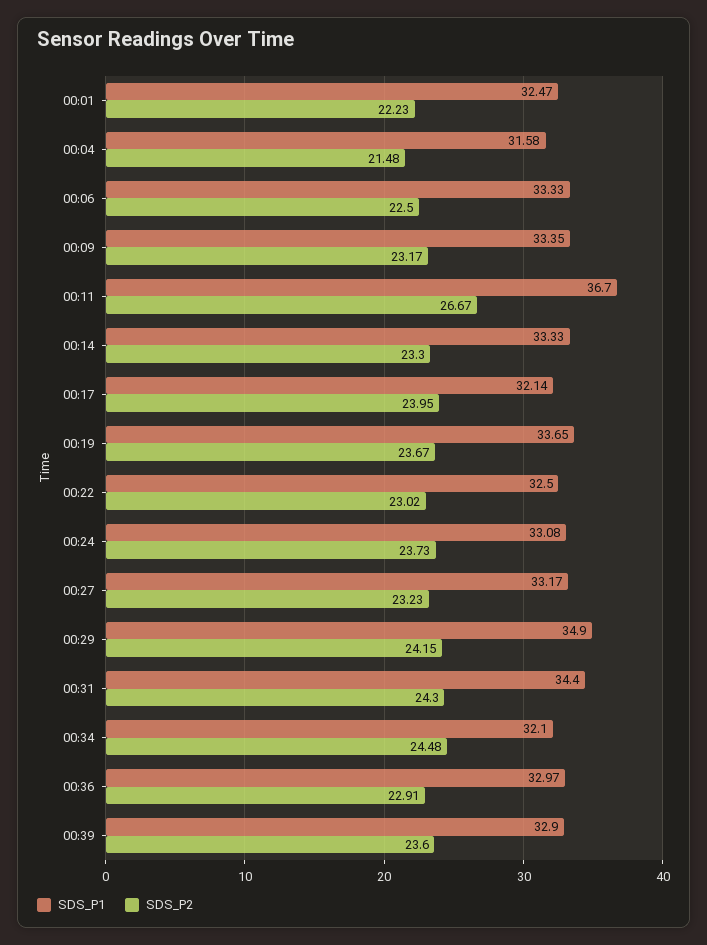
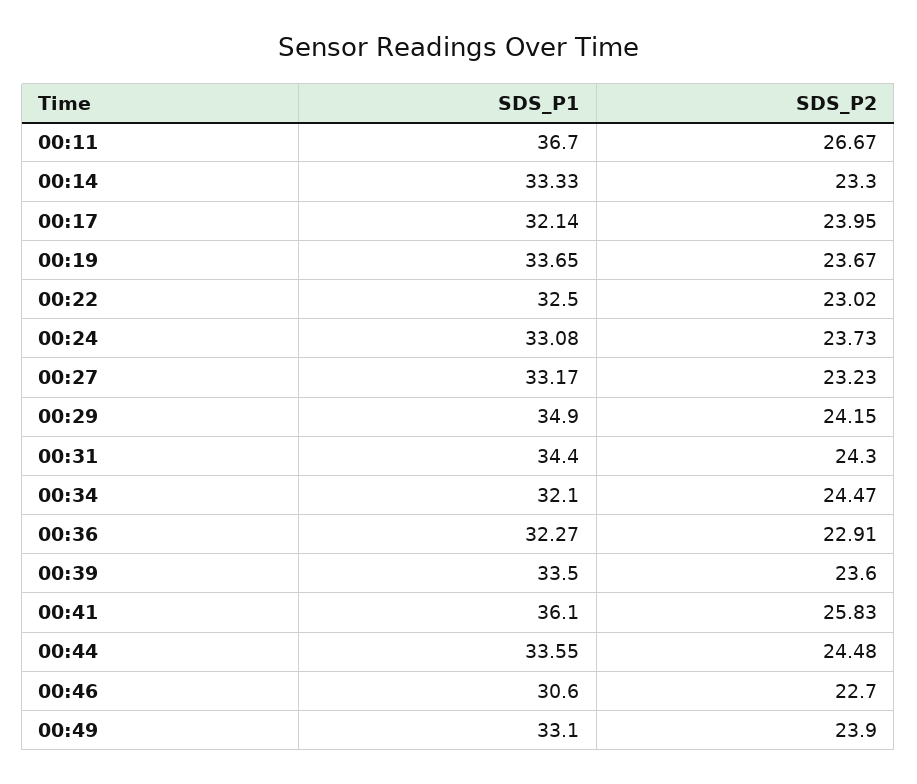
SDS_P1, 00:01: 32.47 -> none
SDS_P2, 00:01: 22.23 -> none
SDS_P1, 00:04: 31.58 -> none
SDS_P2, 00:04: 21.48 -> none
SDS_P1, 00:06: 33.33 -> none
SDS_P2, 00:06: 22.5 -> none
SDS_P1, 00:09: 33.35 -> none
SDS_P2, 00:09: 23.17 -> none
SDS_P2, 00:34: 24.48 -> 24.47
SDS_P1, 00:36: 32.97 -> 32.27
SDS_P1, 00:39: 32.9 -> 33.5
SDS_P1, 00:41: none -> 36.1
SDS_P2, 00:41: none -> 25.83
SDS_P1, 00:44: none -> 33.55
SDS_P2, 00:44: none -> 24.48
SDS_P1, 00:46: none -> 30.6
SDS_P2, 00:46: none -> 22.7
SDS_P1, 00:49: none -> 33.1
SDS_P2, 00:49: none -> 23.9

